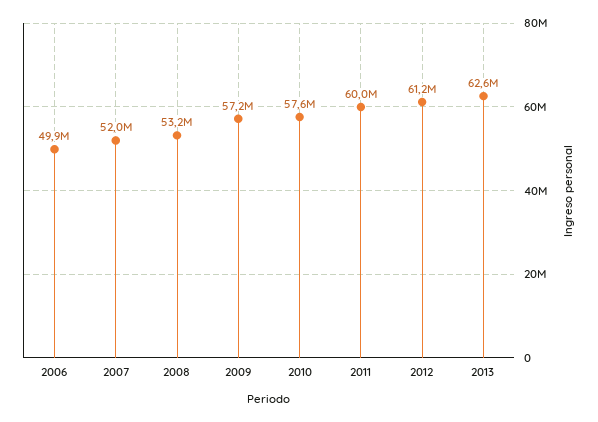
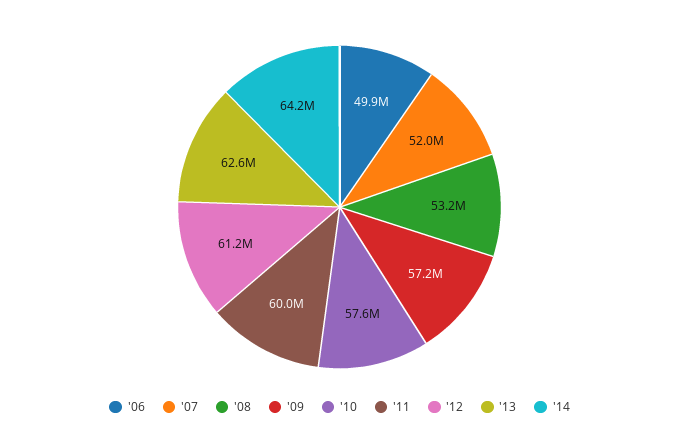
'14: none -> 64200000

